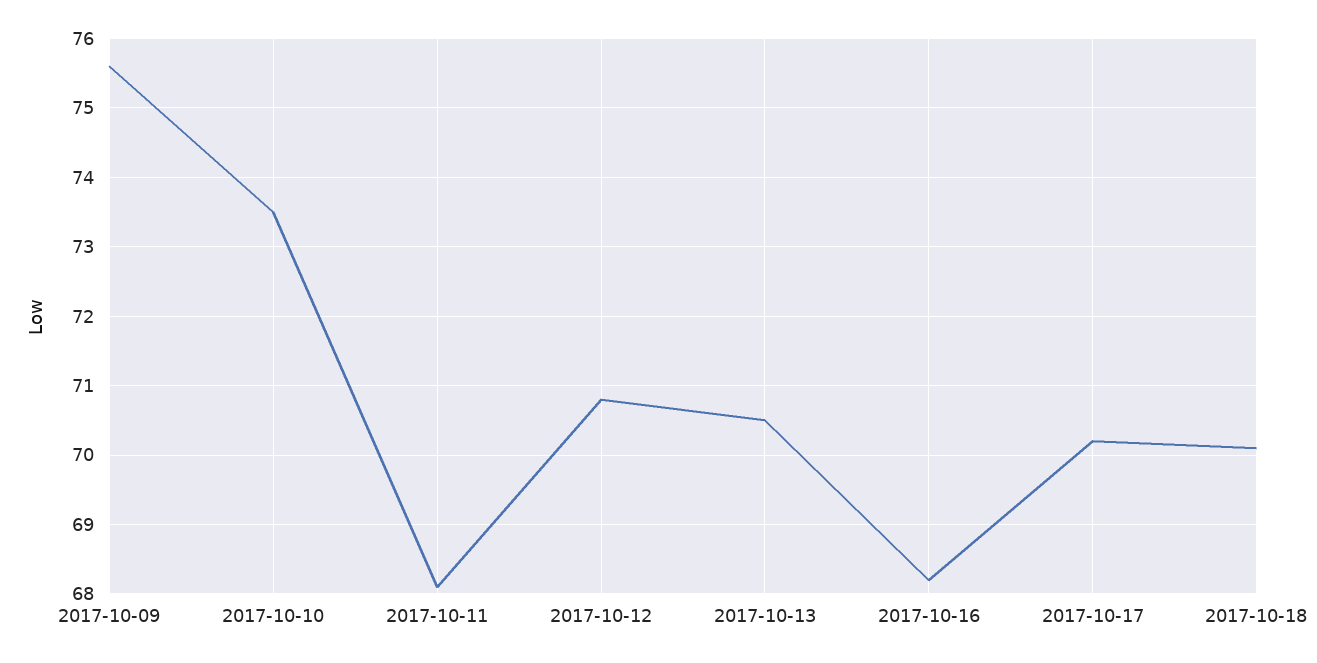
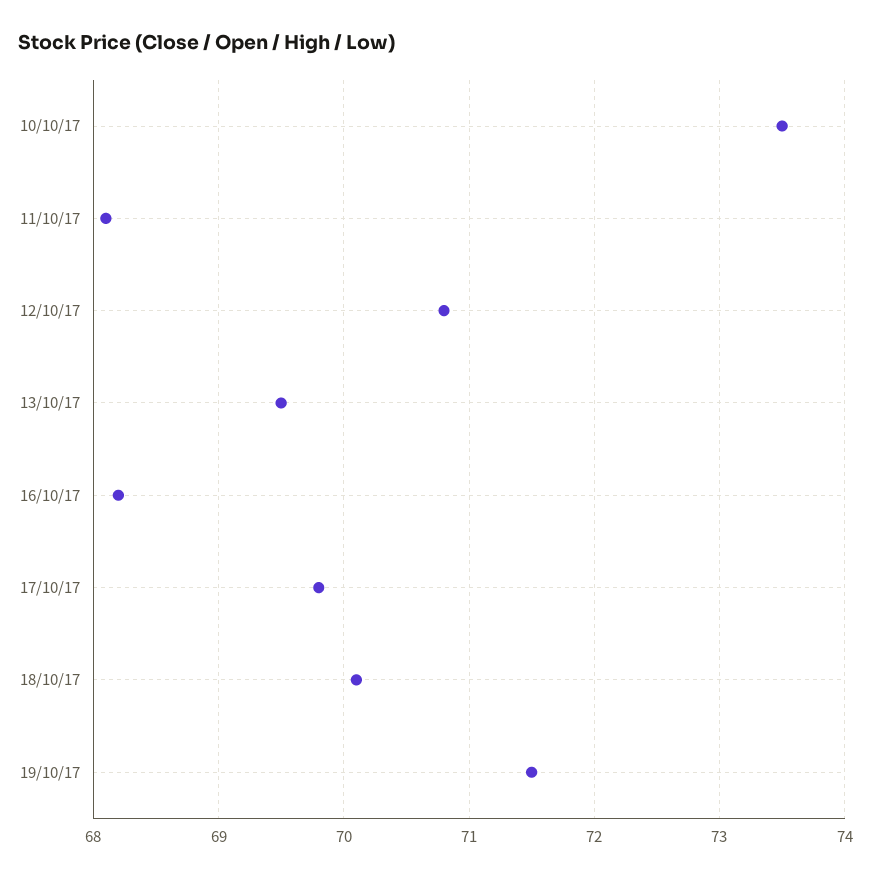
2017-10-09: 75.6 -> none
2017-10-13: 70.5 -> 69.5
2017-10-17: 70.2 -> 69.8
19/10/17: none -> 71.5

